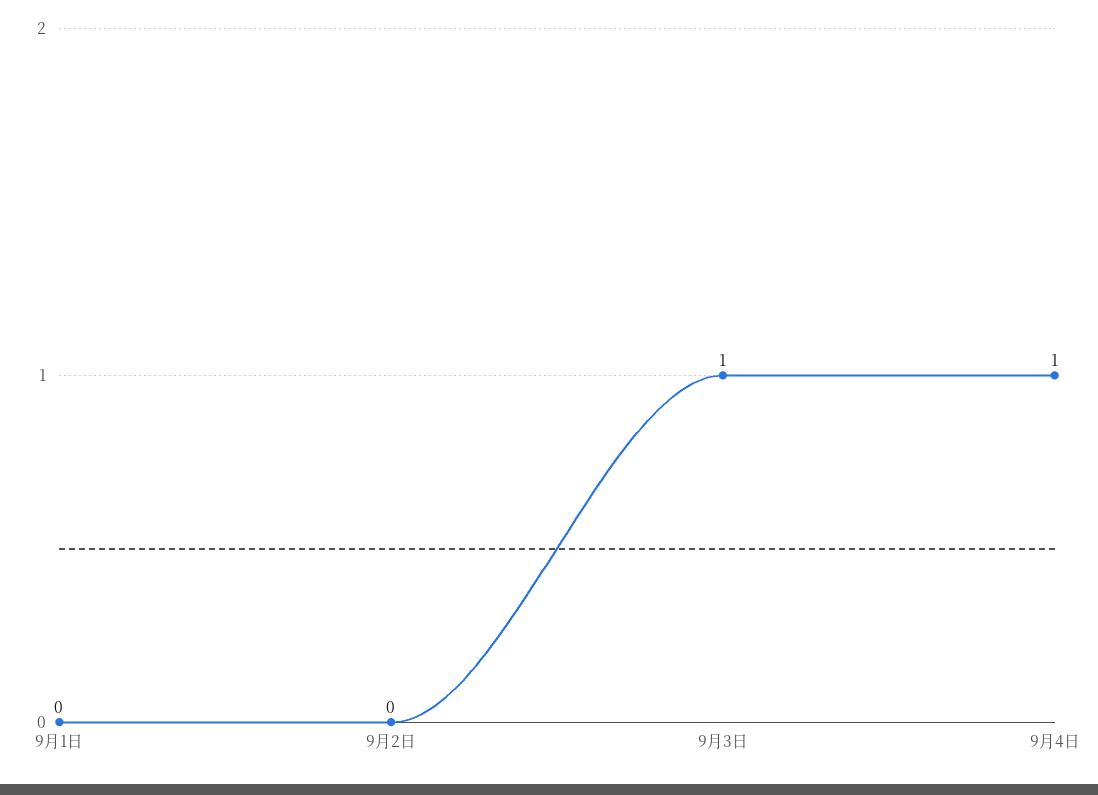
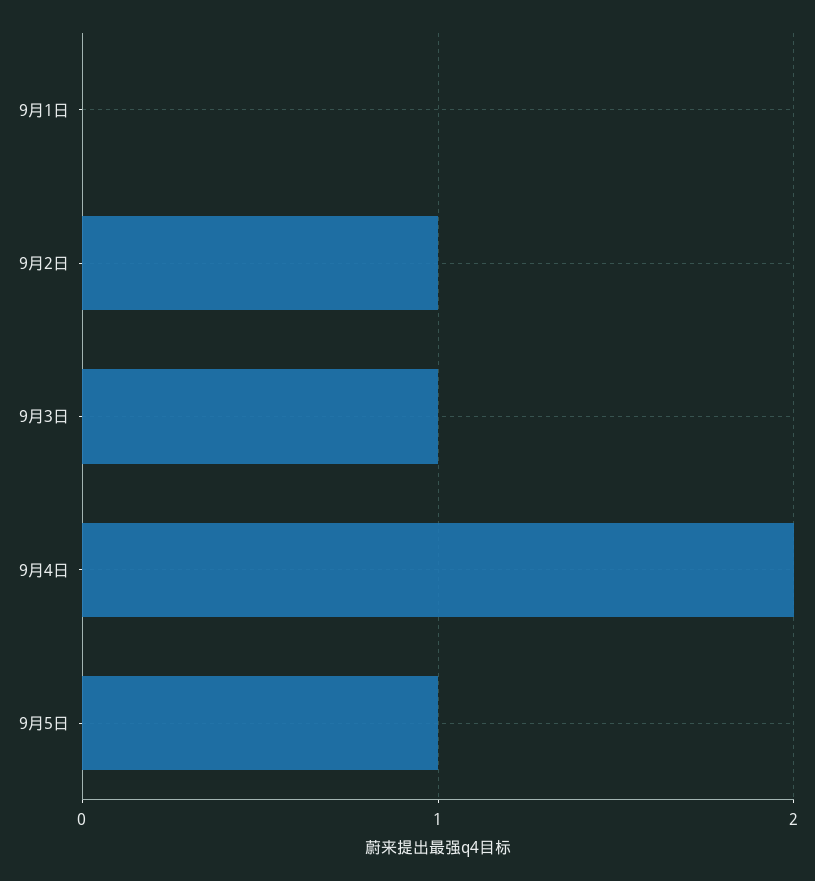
9月2日: 0 -> 1
9月4日: 1 -> 2
9月5日: none -> 1

